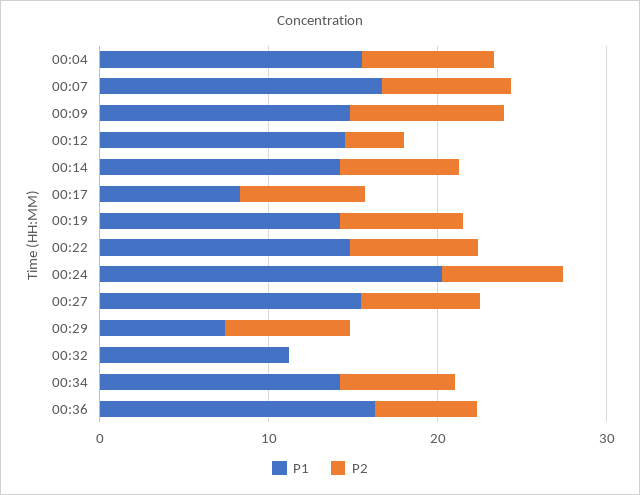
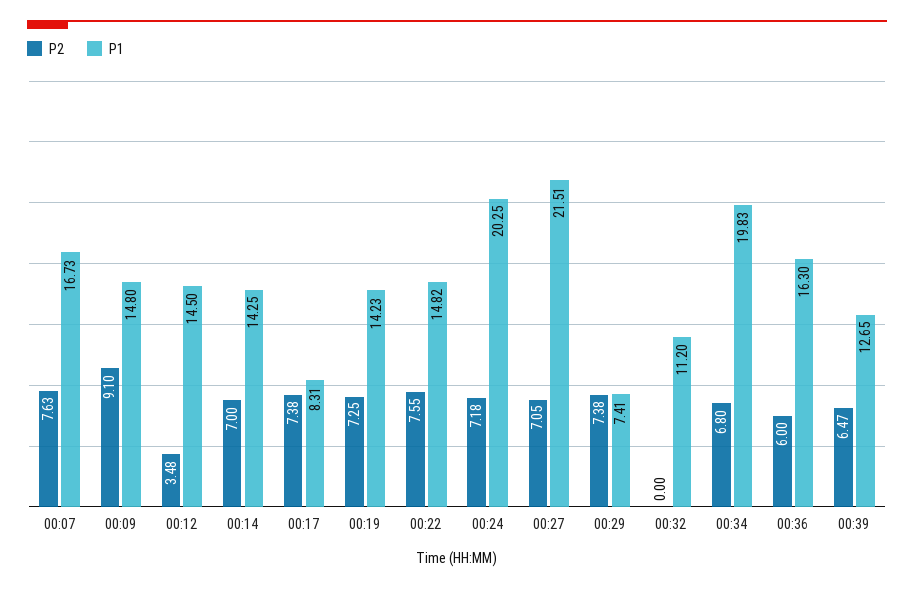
P1, 00:04: 16 -> none
P2, 00:04: 8 -> none
P1, 00:27: 16 -> 21.51
P1, 00:34: 14 -> 19.83
P2, 00:39: none -> 6.47
P1, 00:39: none -> 12.65

